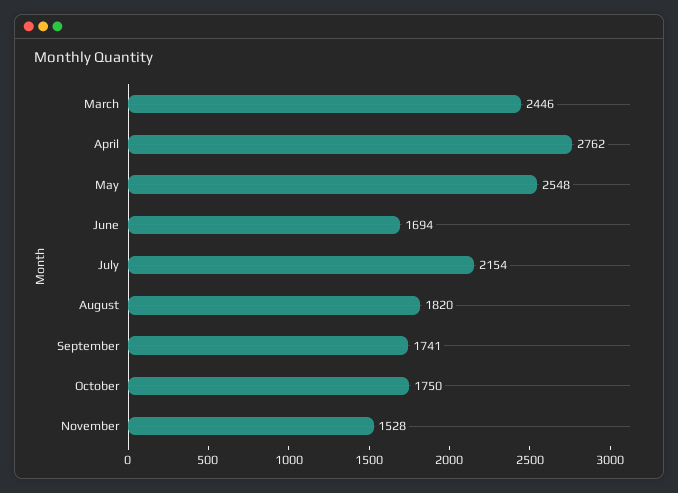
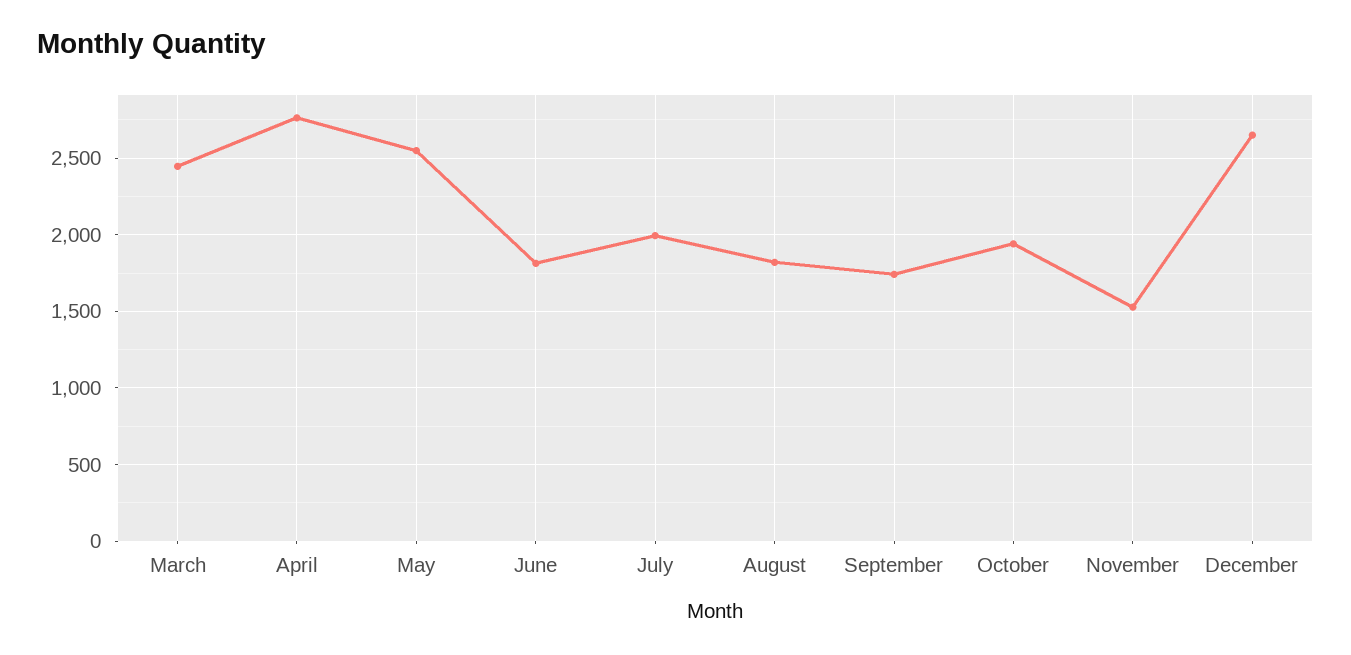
June: 1694 -> 1800
July: 2154 -> 2000
October: 1750 -> 1950
December: none -> 2650

